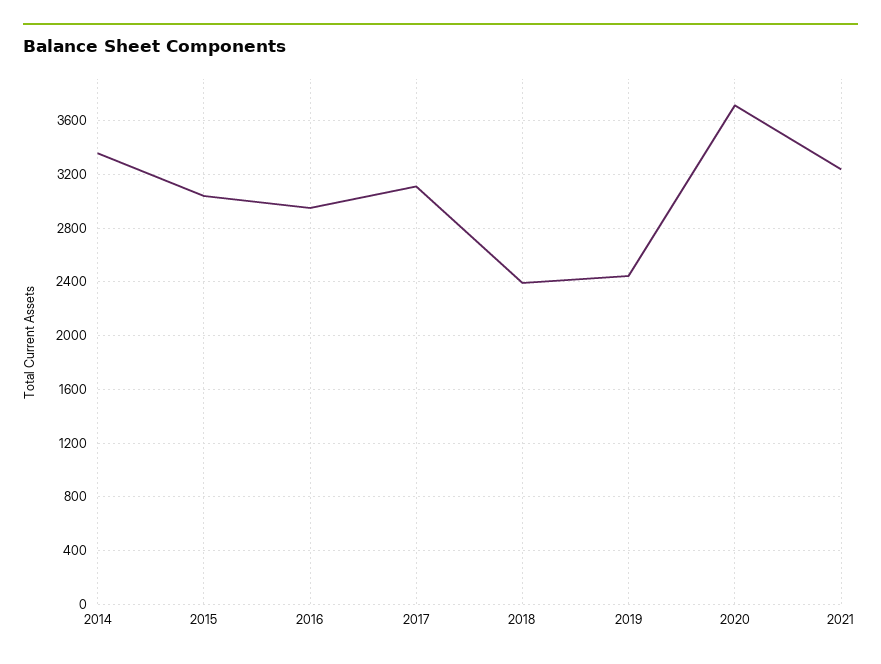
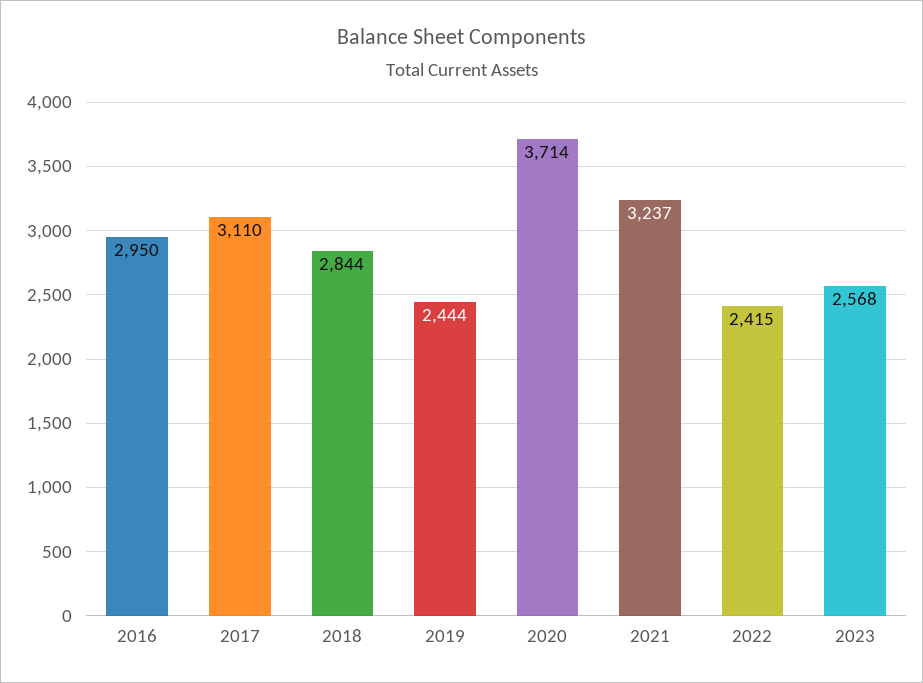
2014: 3350 -> none
2015: 3050 -> none
2018: 2400 -> 2844
2022: none -> 2415
2023: none -> 2568

